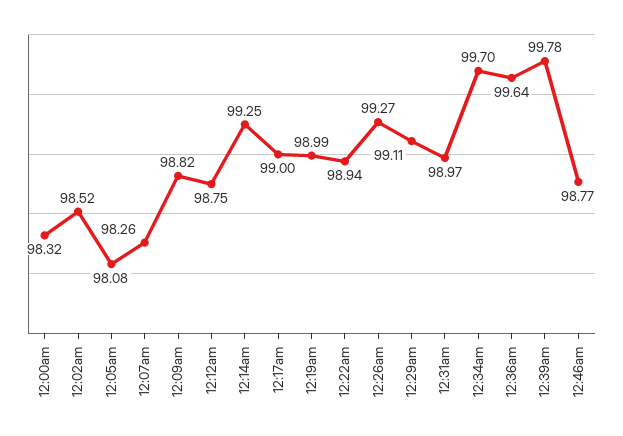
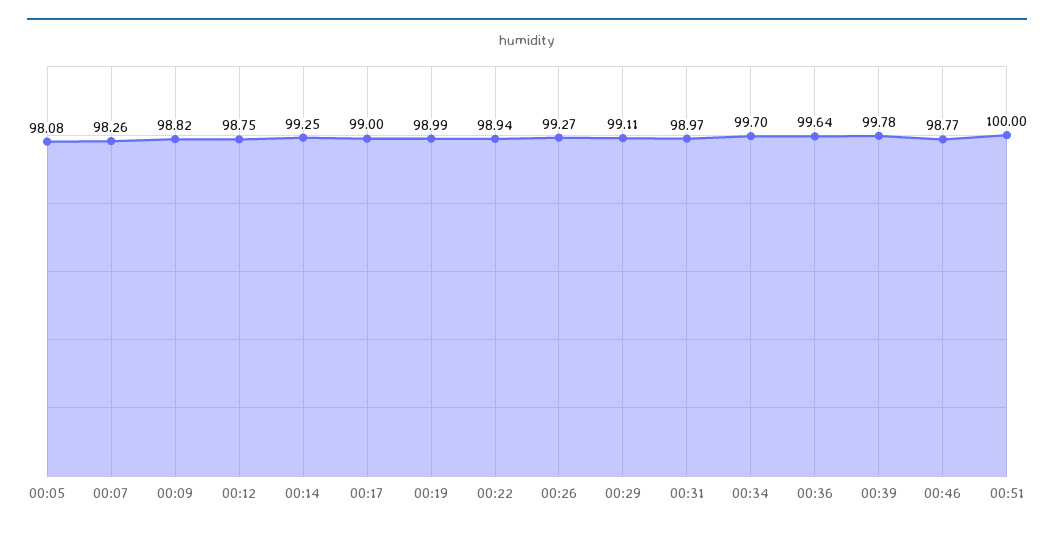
12:00am: 98.32 -> none
12:02am: 98.52 -> none
00:51: none -> 100

